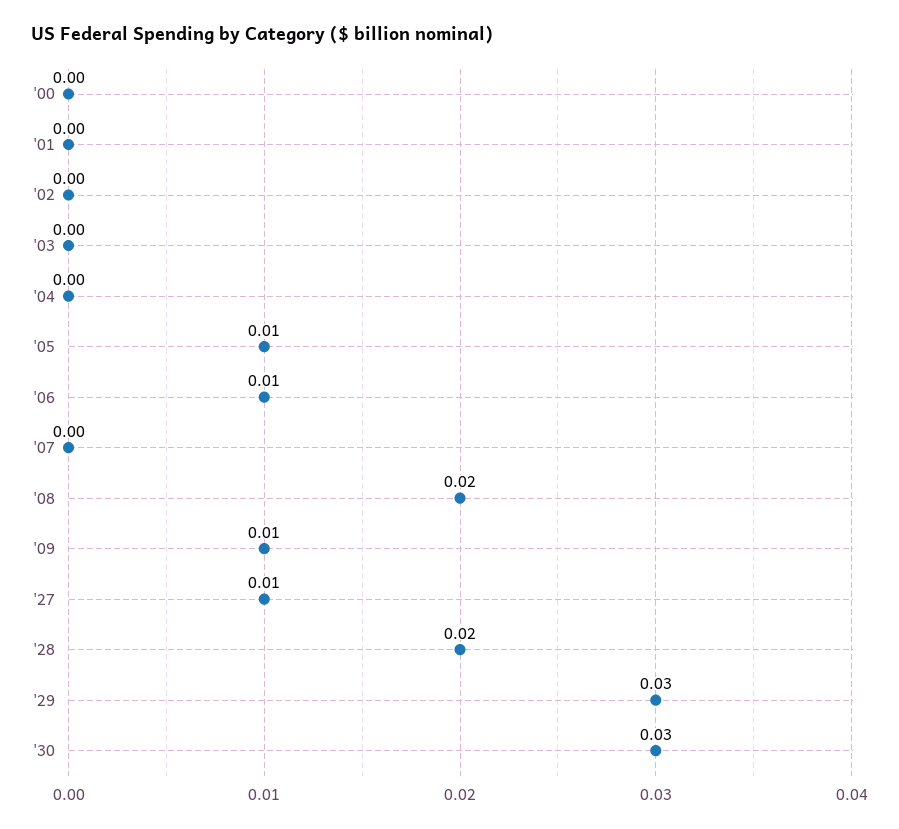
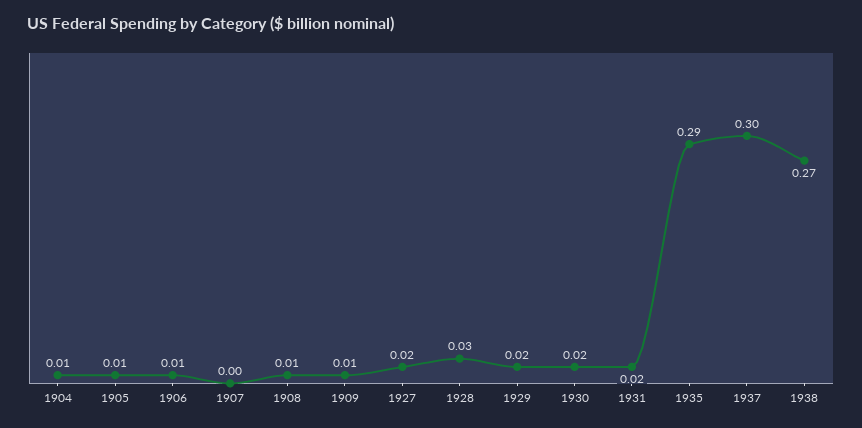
'00: 0 -> none
'01: 0 -> none
'02: 0 -> none
'03: 0 -> none
'04: 0 -> 0.01
'08: 0.02 -> 0.01
'27: 0.01 -> 0.02
'28: 0.02 -> 0.03
'29: 0.03 -> 0.02
'30: 0.03 -> 0.02
1931: none -> 0.02
1935: none -> 0.29
1937: none -> 0.3
1938: none -> 0.27

